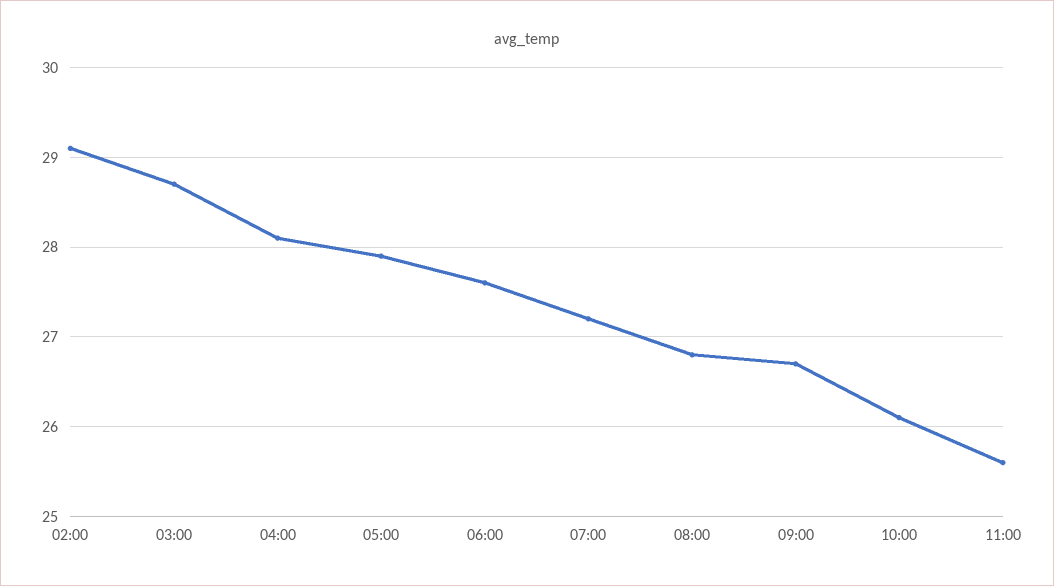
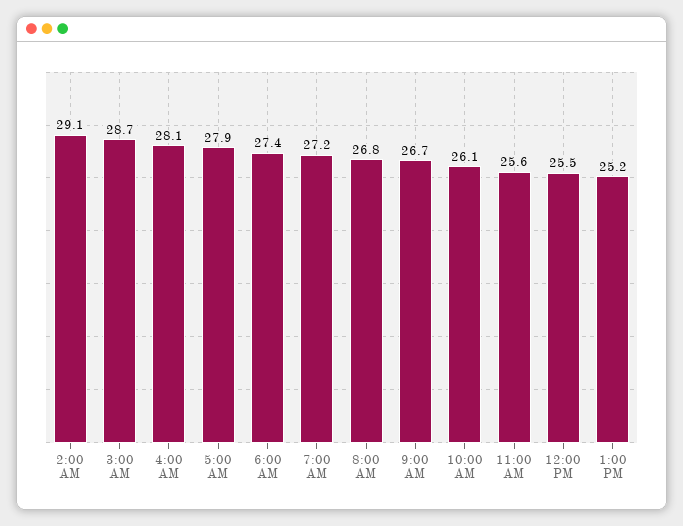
06:00: 27.6 -> 27.4
12:00 PM: none -> 25.5
1:00 PM: none -> 25.2

